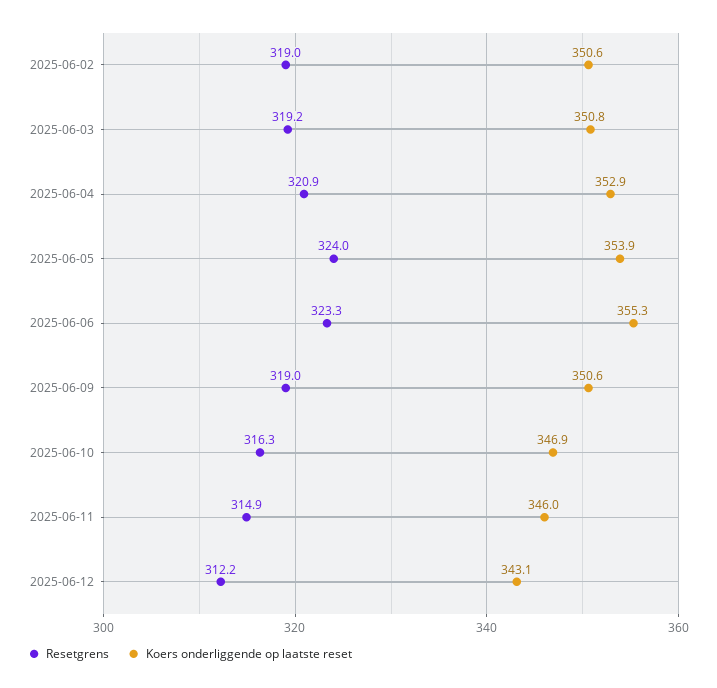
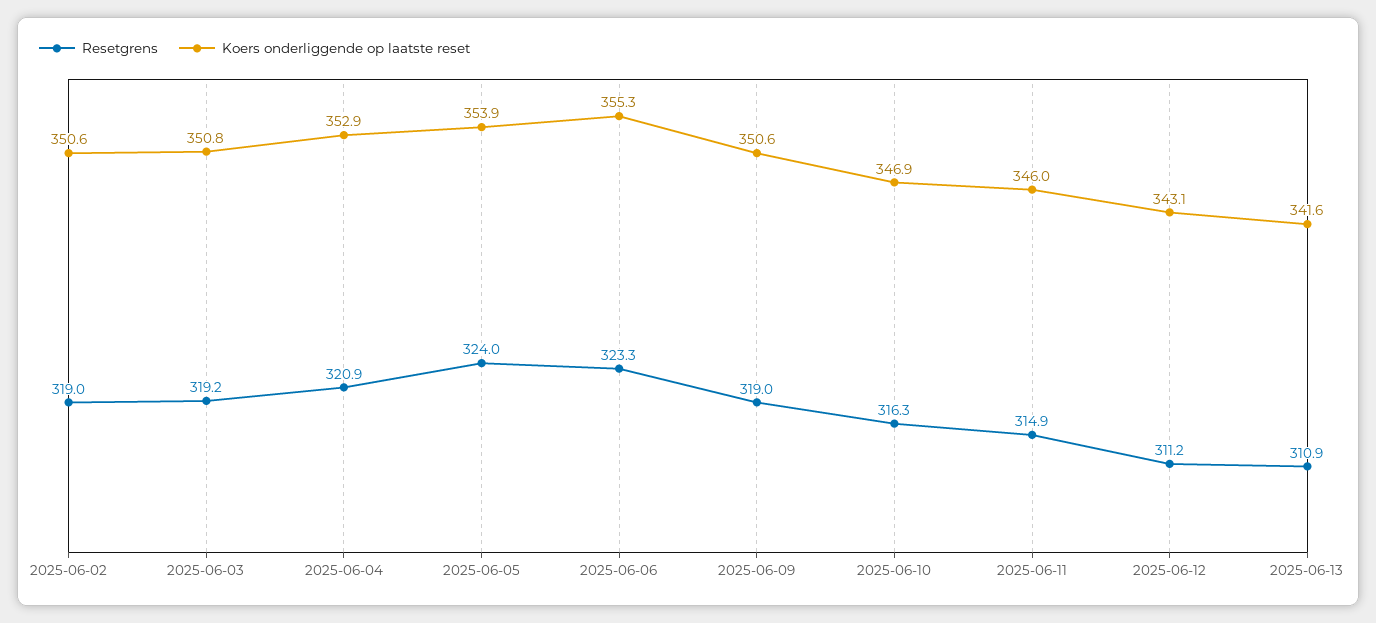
Resetgrens, 2025-06-12: 312.2 -> 311.2
Resetgrens, 2025-06-13: none -> 310.9
Koers onderliggende op laatste reset, 2025-06-13: none -> 341.6

